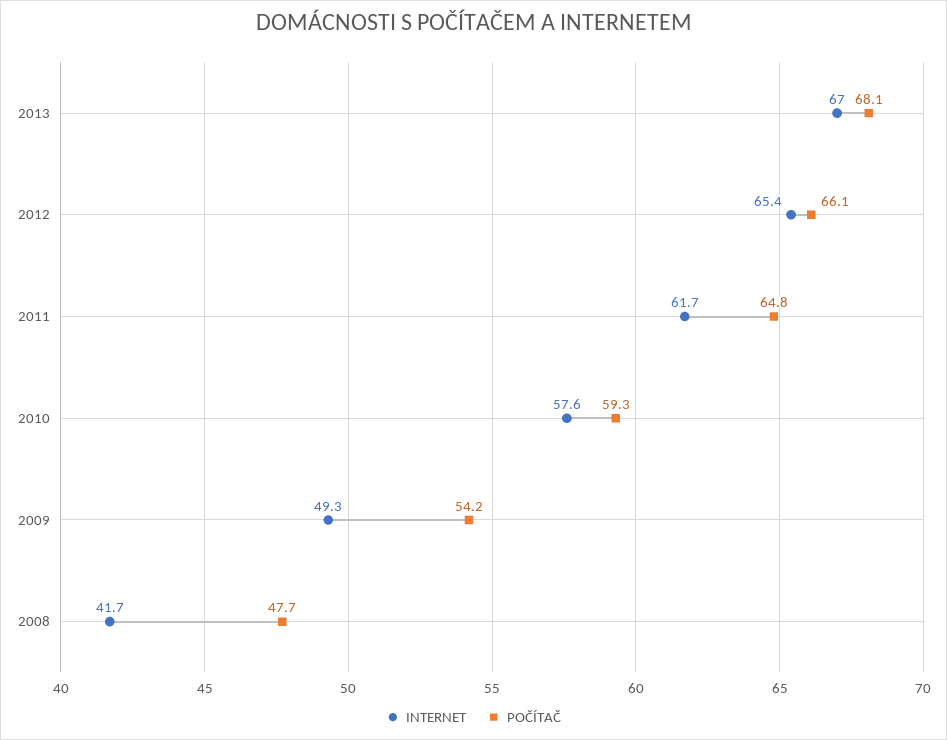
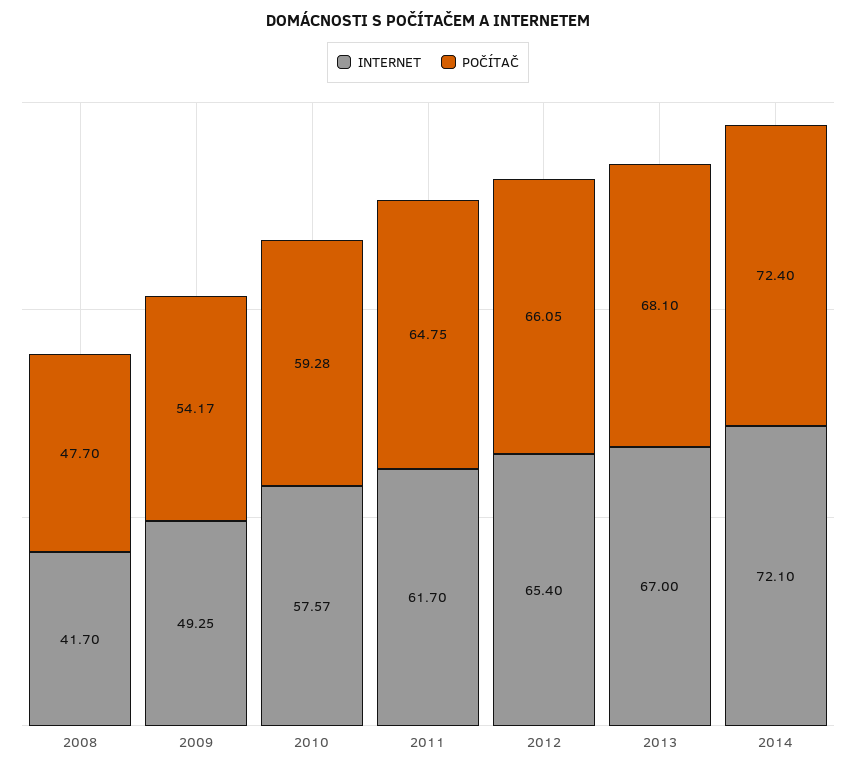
INTERNET, 2014: none -> 72.1
POČÍTAČ, 2014: none -> 72.4

